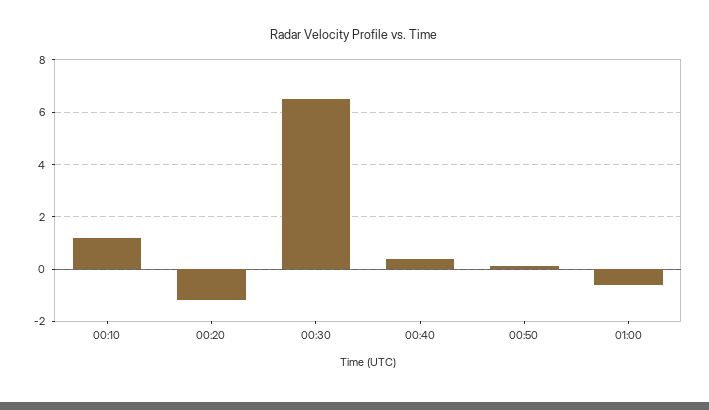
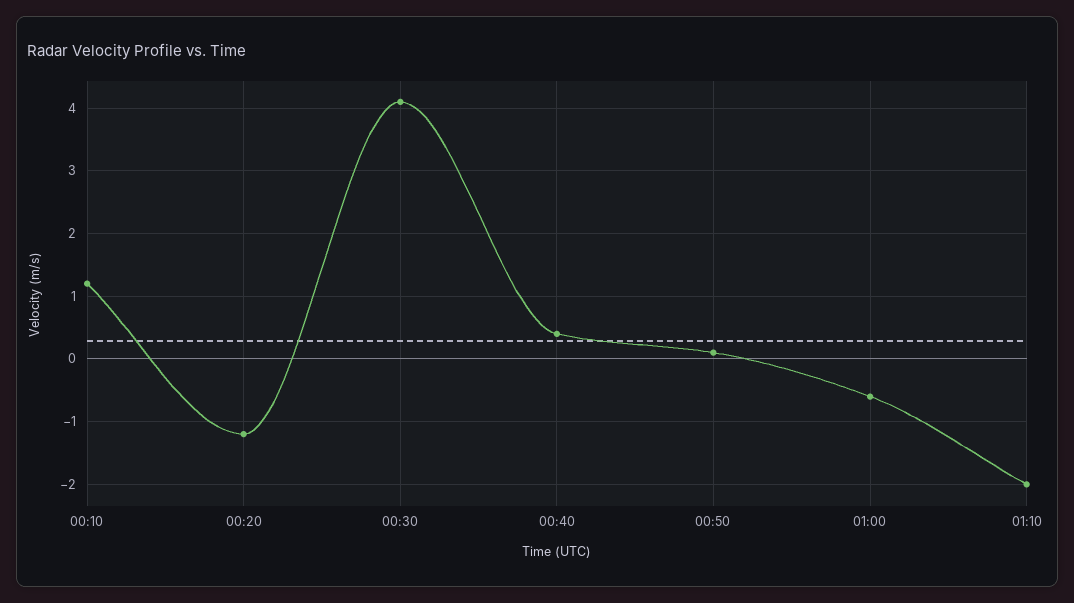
00:30: 6.5 -> 4.1
01:10: none -> -2

